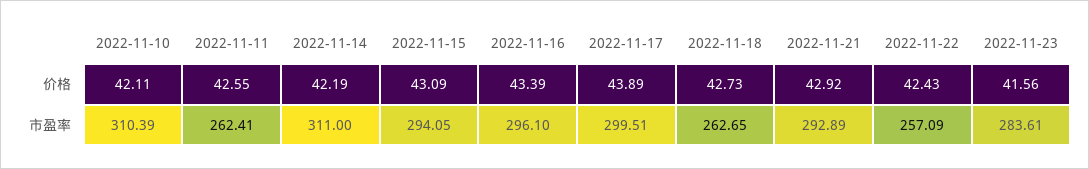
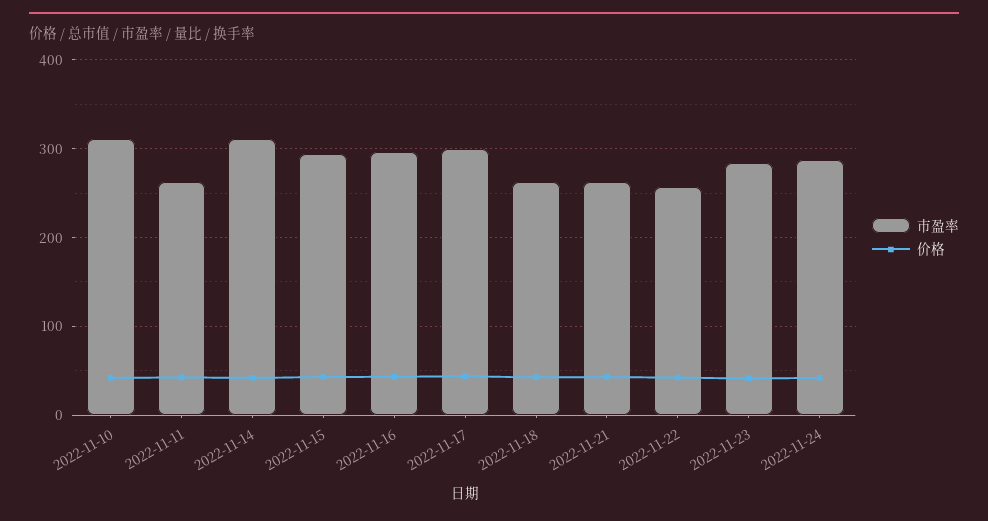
市盈率, 2022-11-21: 292.89 -> 260
市盈率, 2022-11-24: none -> 290
价格, 2022-11-24: none -> 40

